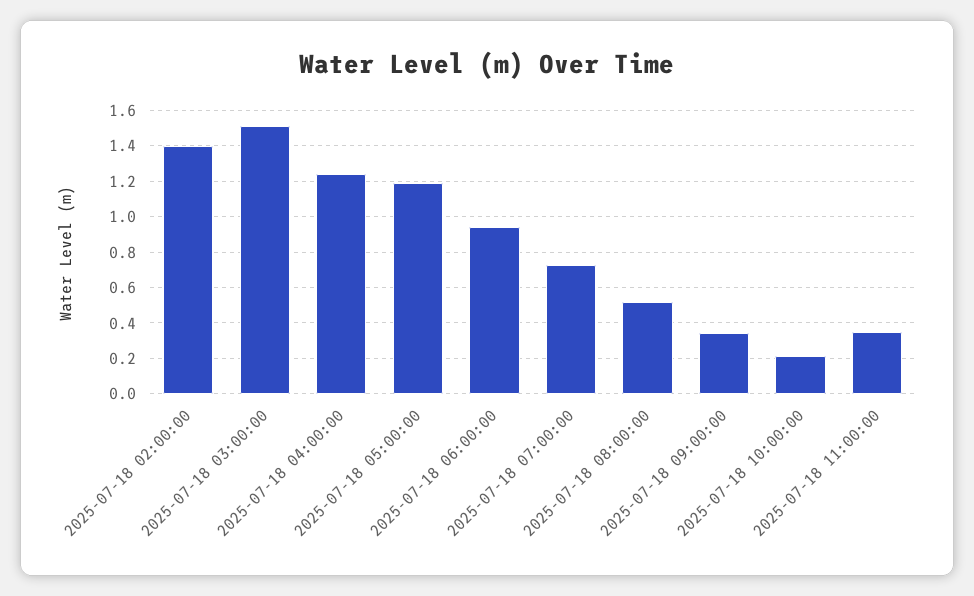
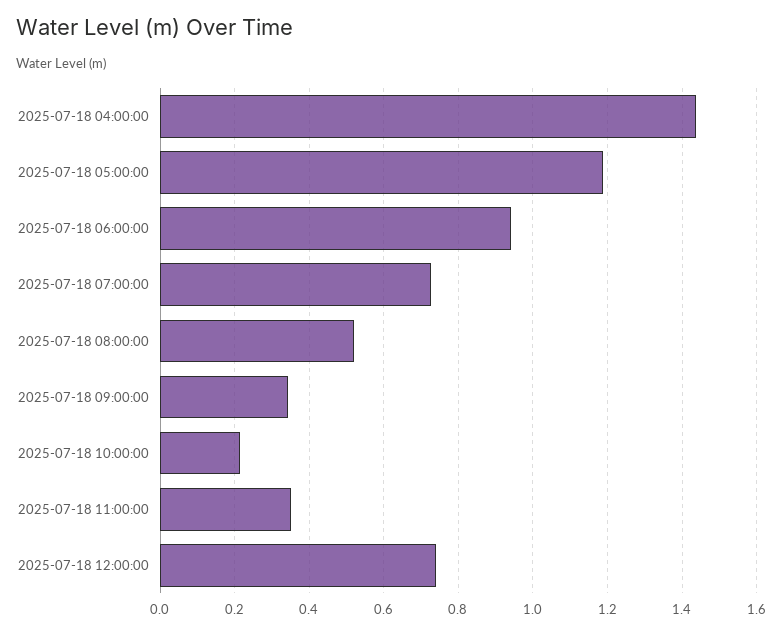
2025-07-18 02:00:00: 1.4 -> none
2025-07-18 03:00:00: 1.5 -> none
2025-07-18 04:00:00: 1.25 -> 1.44
2025-07-18 12:00:00: none -> 0.74

